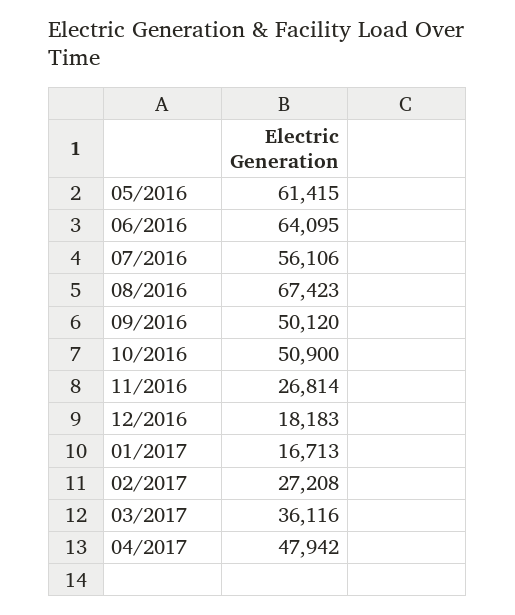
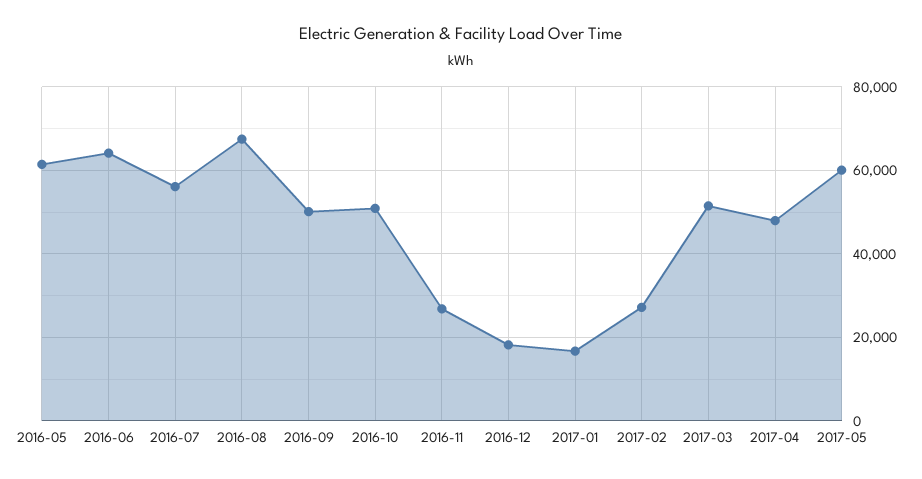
03/2017: 36116 -> 52000
2017-05: none -> 60000

